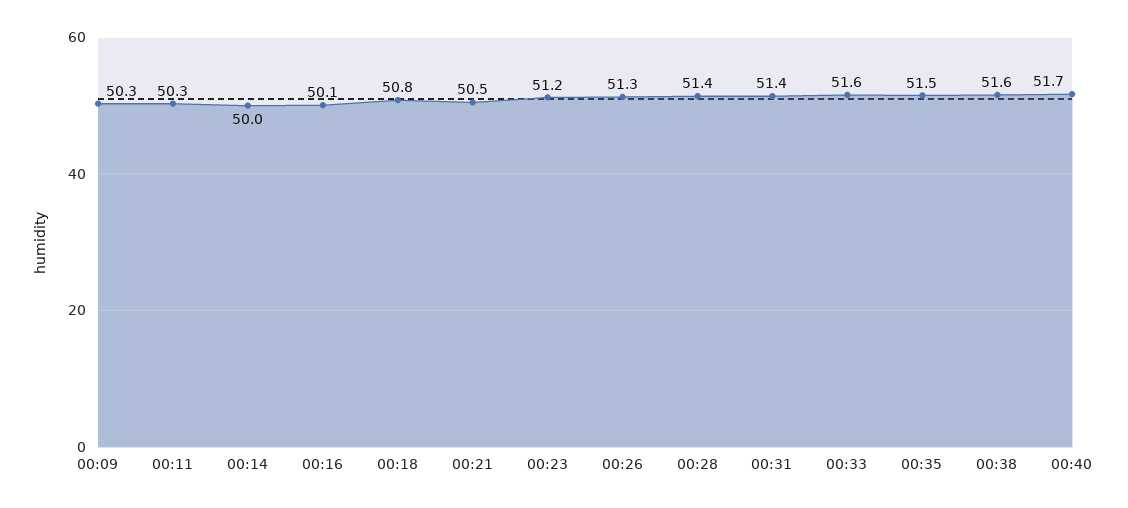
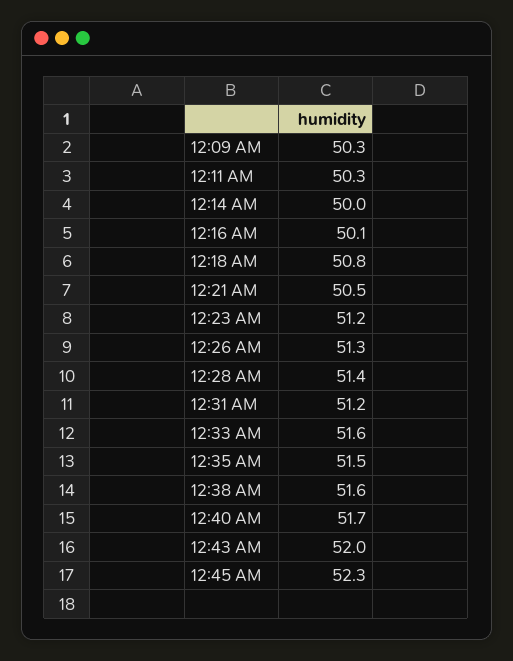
00:31: 51.4 -> 51.2
12:43 AM: none -> 52
12:45 AM: none -> 52.3

